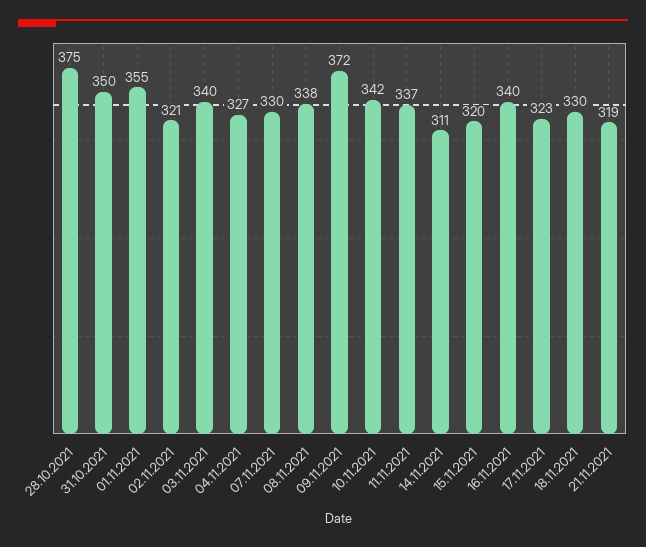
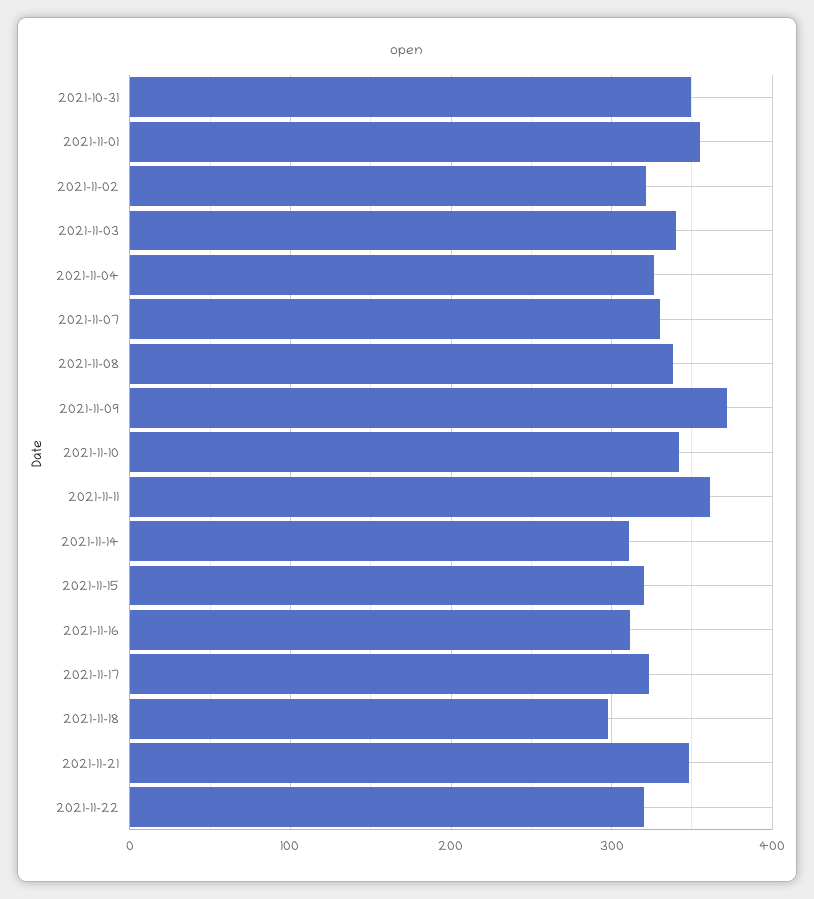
28.10.2021: 375 -> none
11.11.2021: 337 -> 360
16.11.2021: 340 -> 310
18.11.2021: 330 -> 300
21.11.2021: 319 -> 350
2021-11-22: none -> 320

